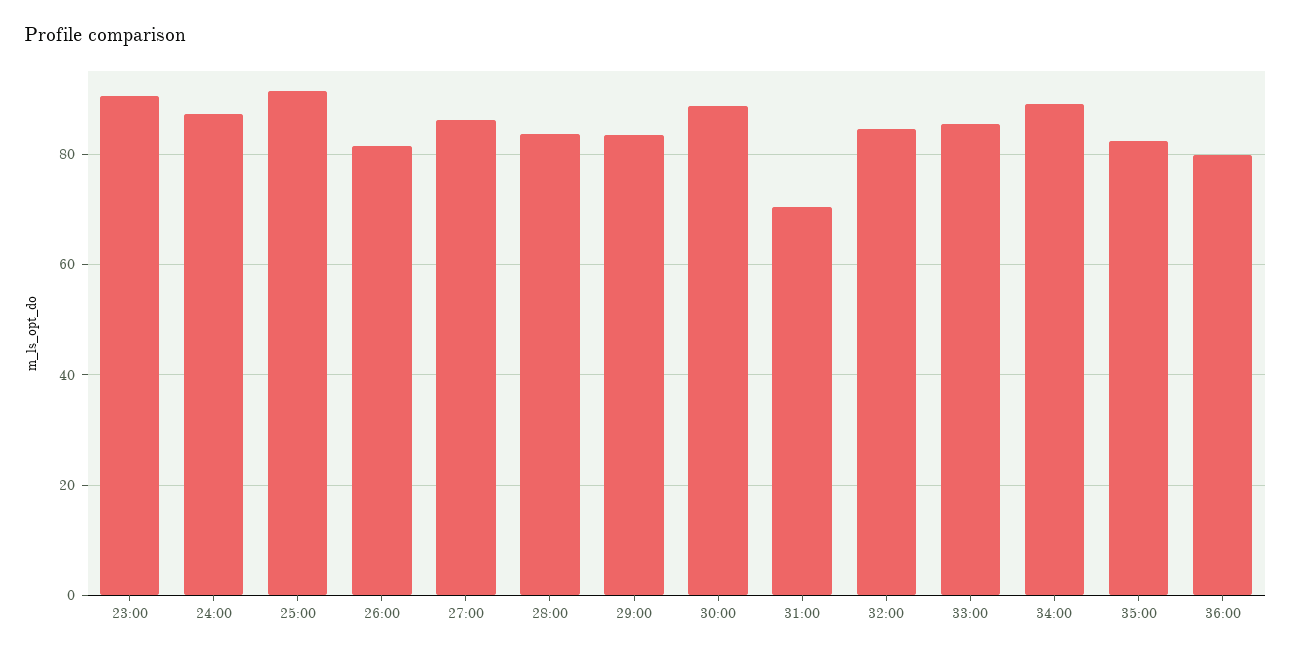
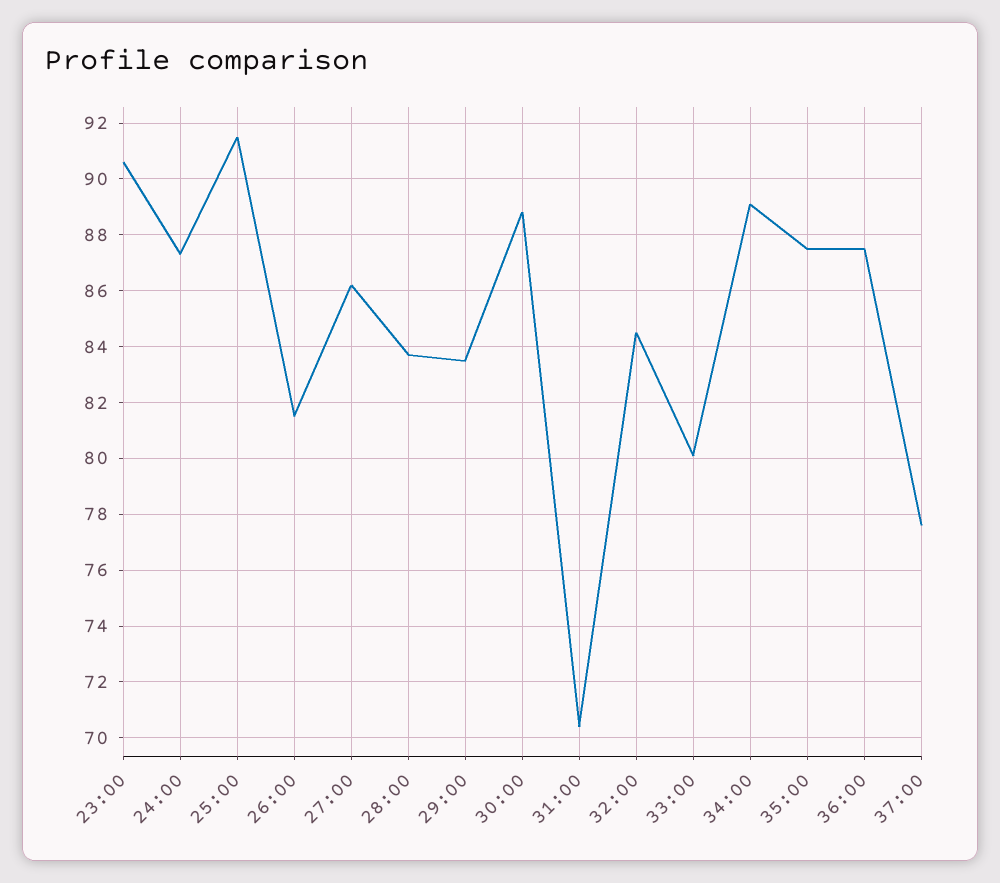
33:00: 86 -> 80
35:00: 82 -> 87.5
36:00: 80 -> 87.5
37:00: none -> 77.5

